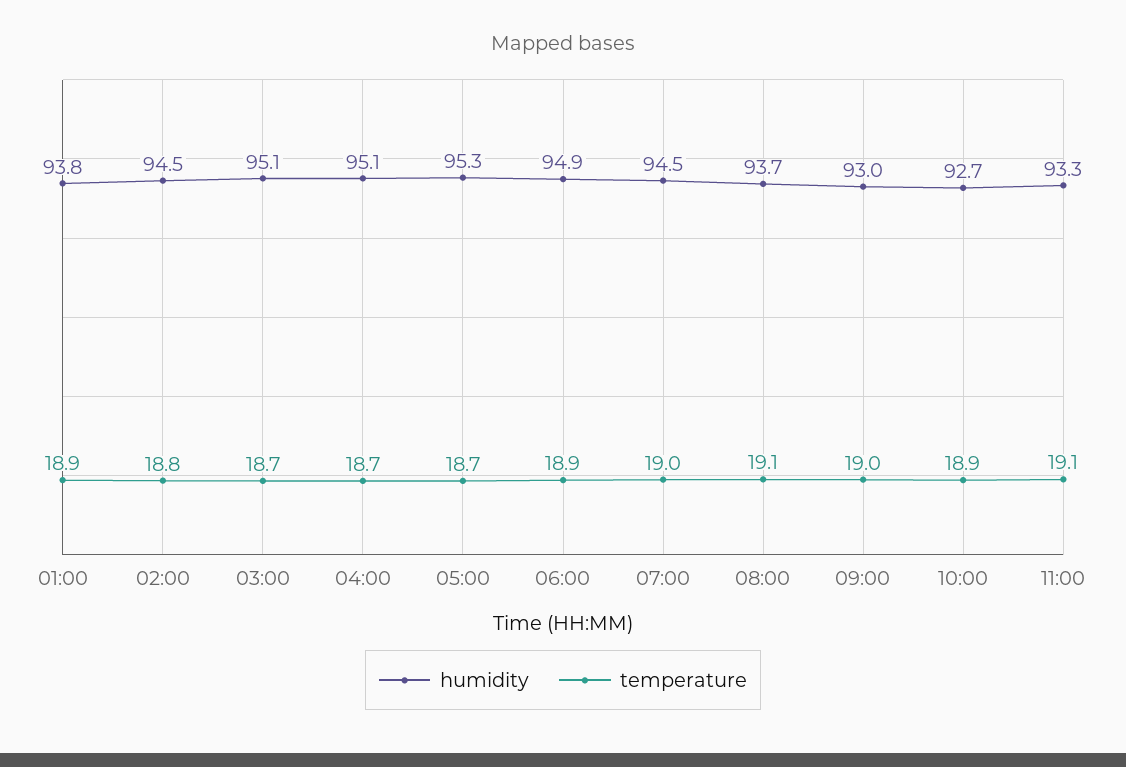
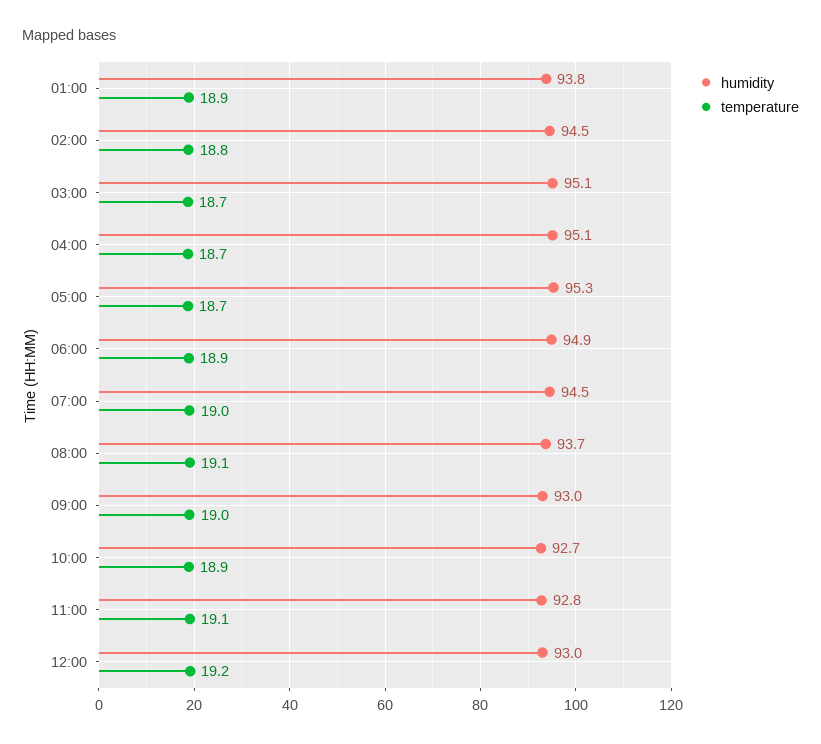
humidity, 11:00: 93.3 -> 92.8
humidity, 12:00: none -> 93
temperature, 12:00: none -> 19.2

